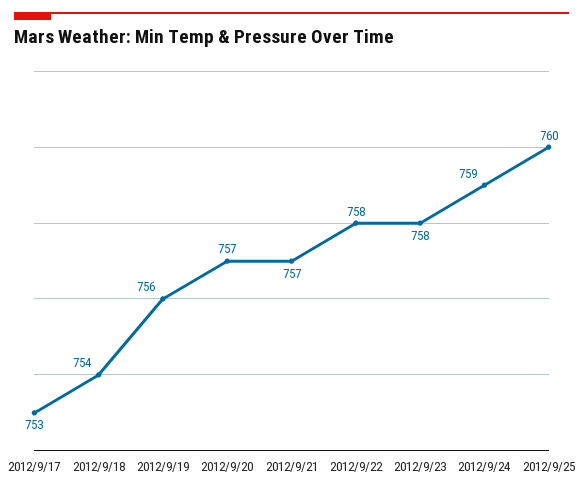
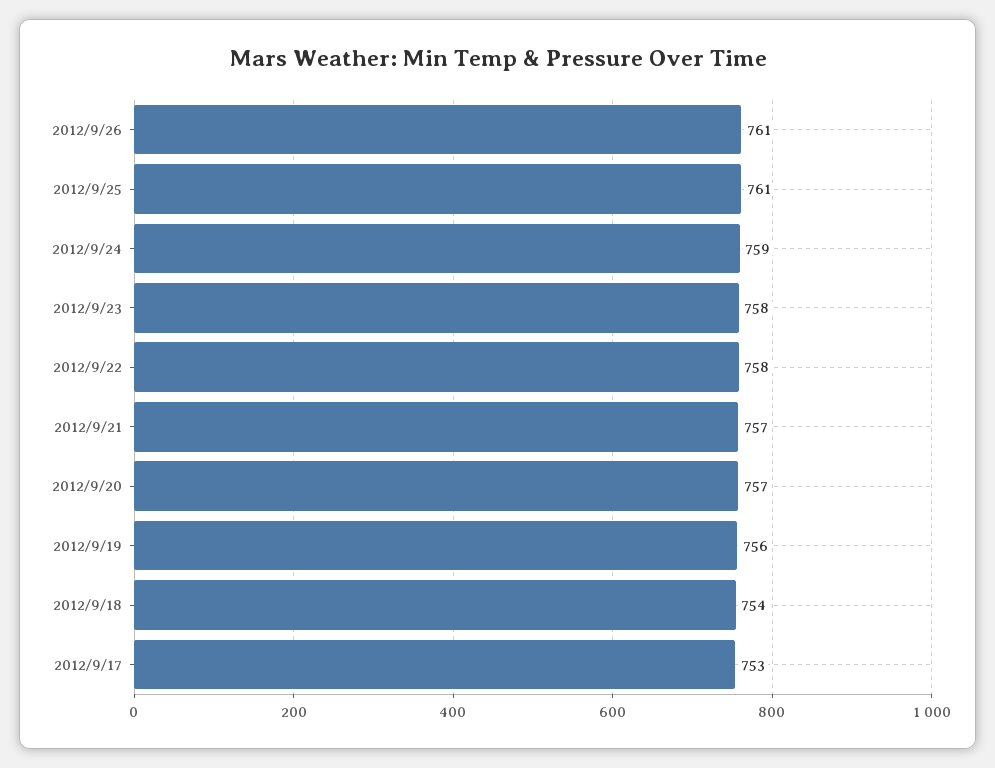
2012/9/25: 760 -> 761
2012/9/26: none -> 761

